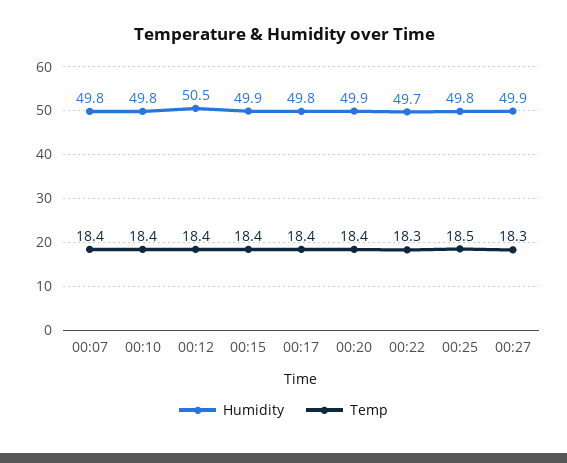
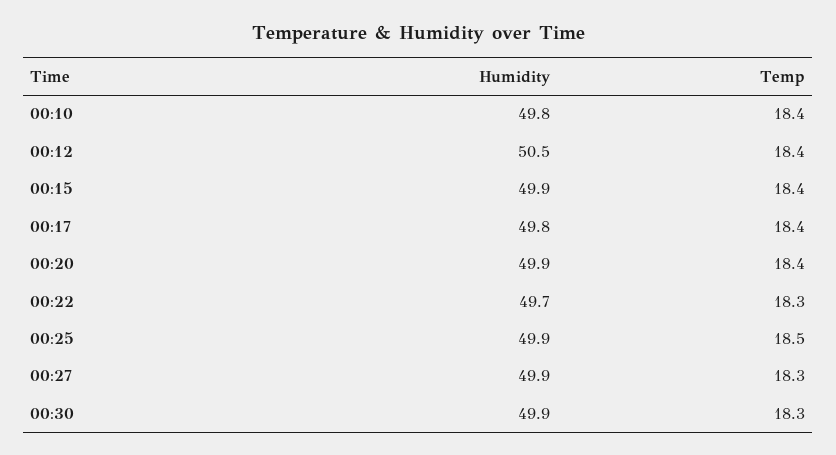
Humidity, 00:07: 49.8 -> none
Temp, 00:07: 18.4 -> none
Humidity, 00:25: 49.8 -> 49.9
Humidity, 00:30: none -> 49.9
Temp, 00:30: none -> 18.3

